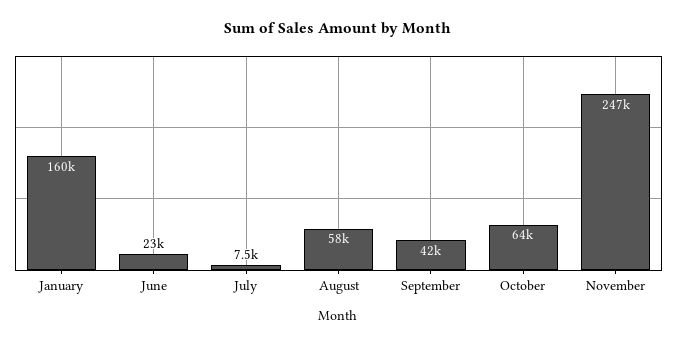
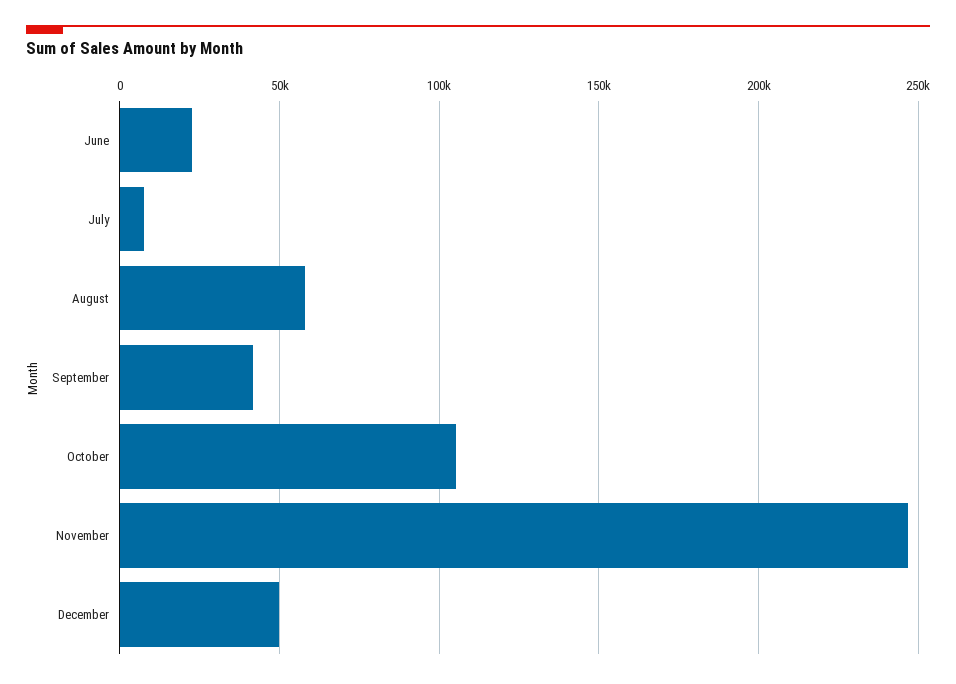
January: 160000 -> none
October: 64000 -> 105000
December: none -> 50000

